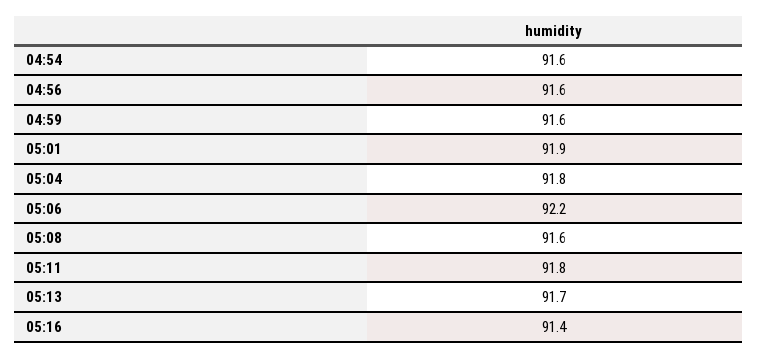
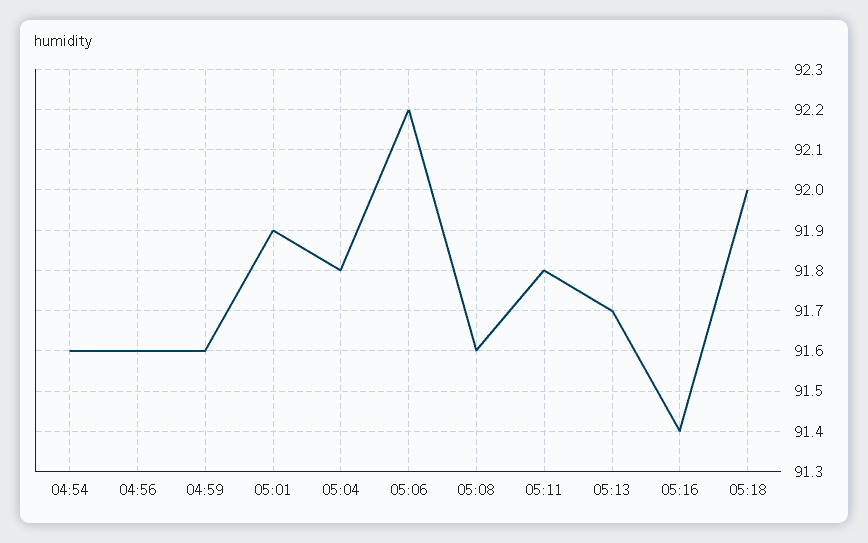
05:18: none -> 92

